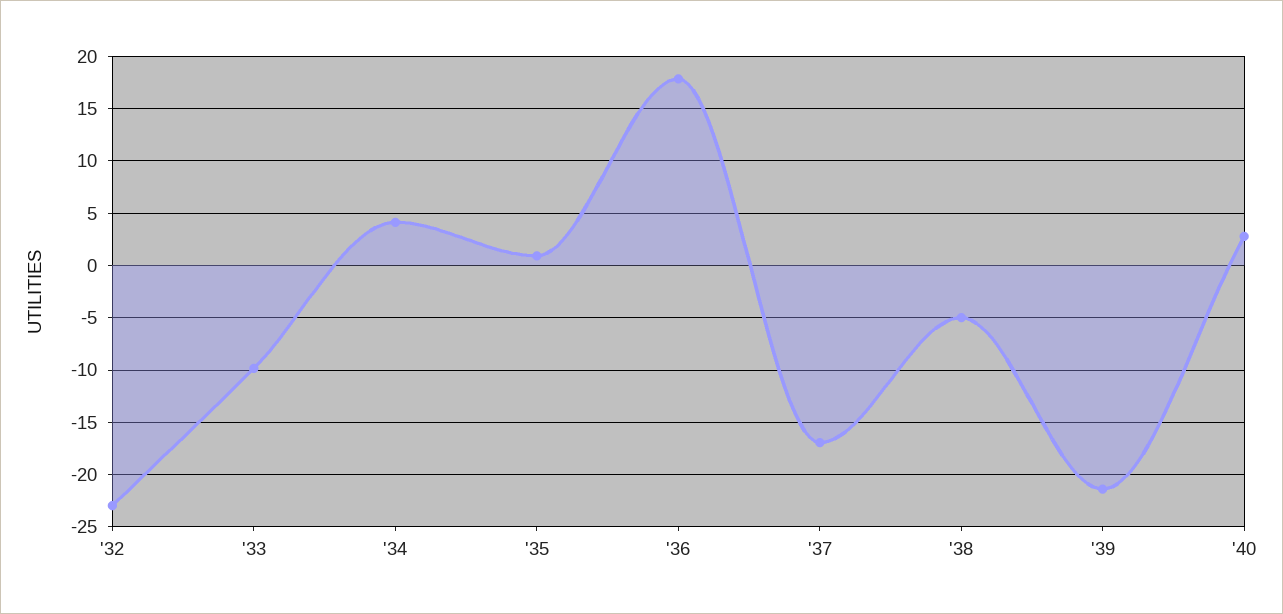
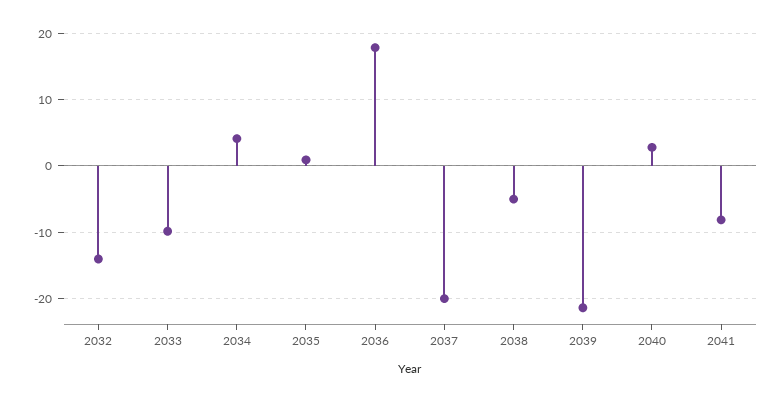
'32: -23 -> -14
'37: -17 -> -20
2041: none -> -8

